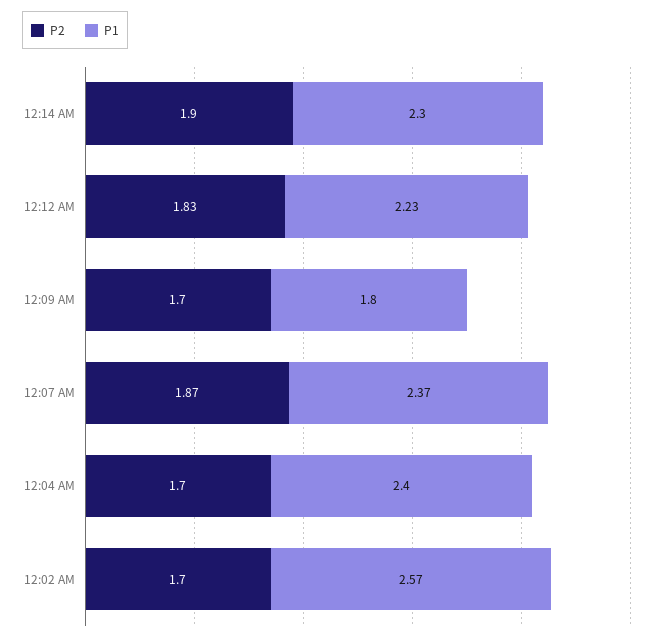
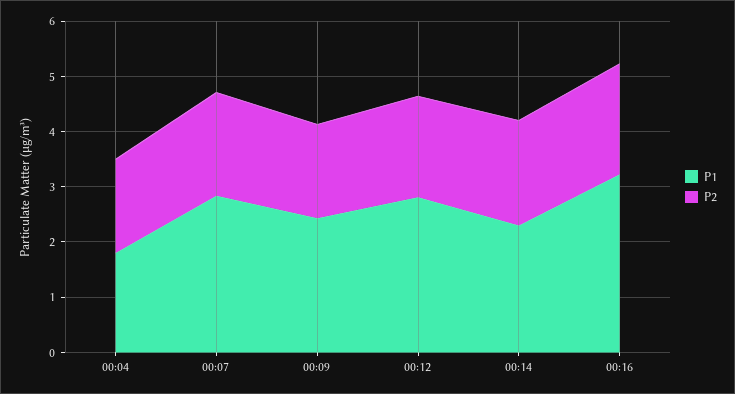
P1, 12:12 AM: 2.23 -> 2.8
P1, 12:09 AM: 1.8 -> 2.4
P1, 12:07 AM: 2.37 -> 2.8
P1, 12:04 AM: 2.4 -> 1.8
P2, 12:02 AM: 1.7 -> none
P1, 12:02 AM: 2.57 -> none
P1, 00:16: none -> 3.2
P2, 00:16: none -> 2

